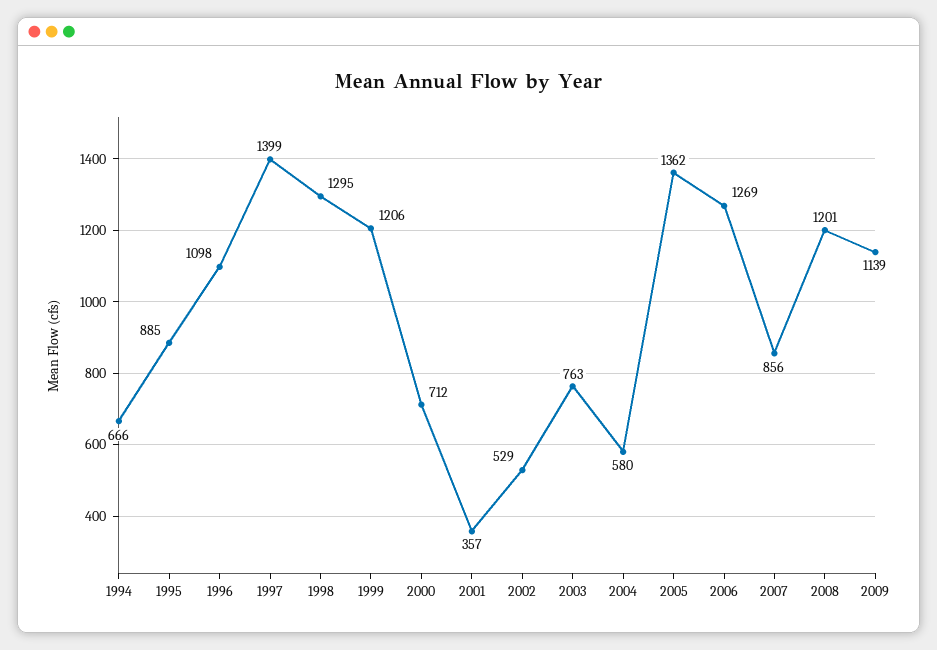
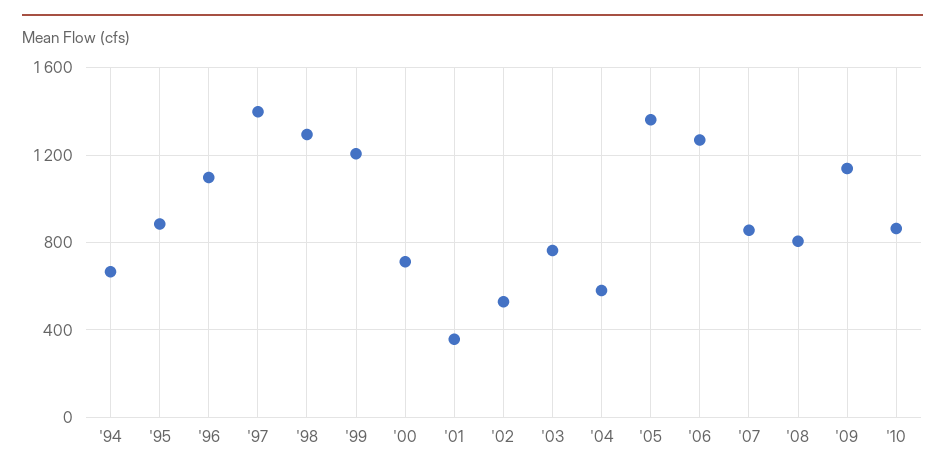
2008: 1201 -> 800
'10: none -> 850

